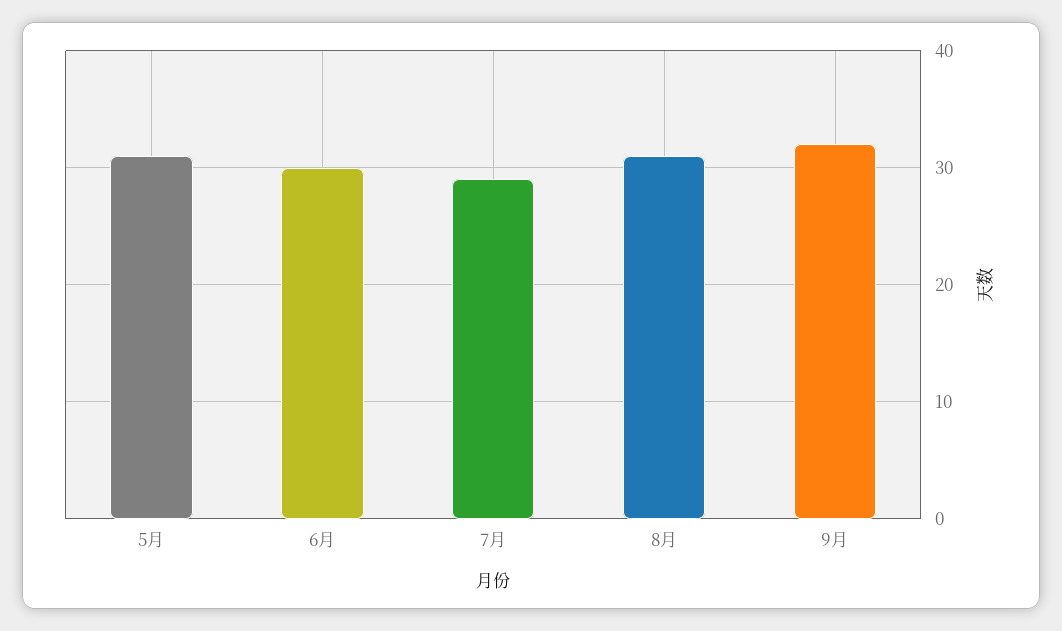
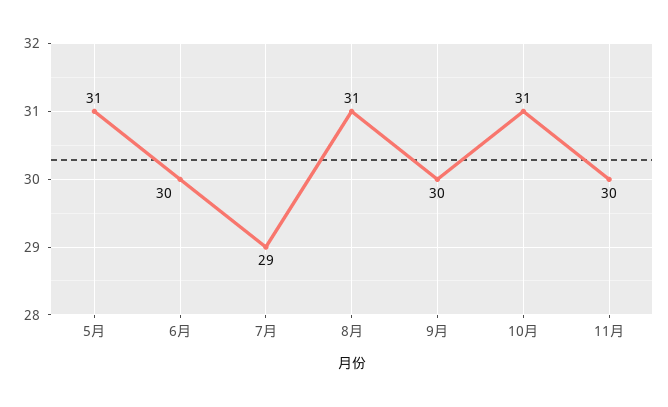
9月: 32 -> 30
10月: none -> 31
11月: none -> 30

